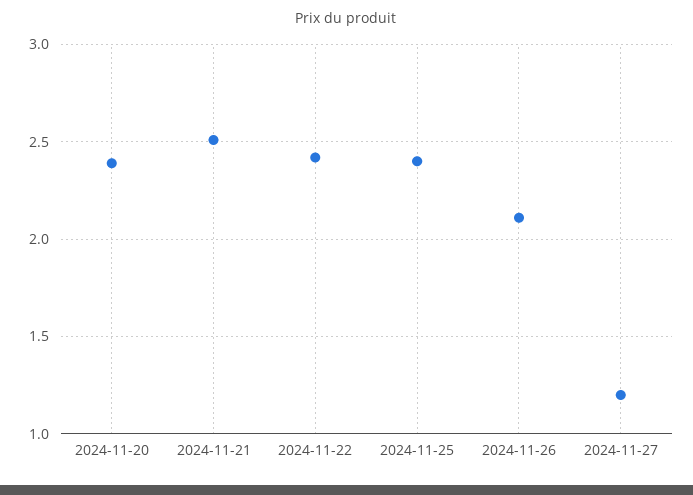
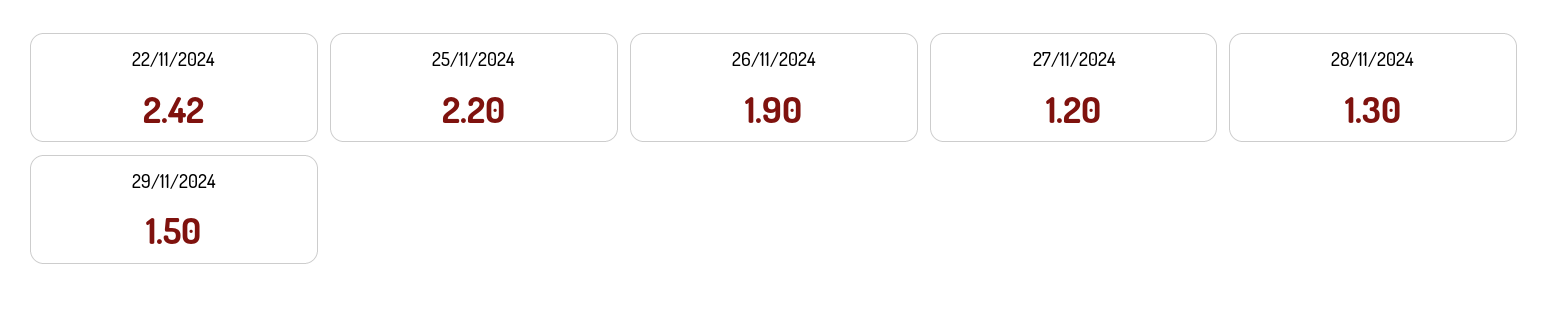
2024-11-20: 2.4 -> none
2024-11-21: 2.5 -> none
2024-11-25: 2.4 -> 2.2
2024-11-26: 2.1 -> 1.9
28/11/2024: none -> 1.3
29/11/2024: none -> 1.5

